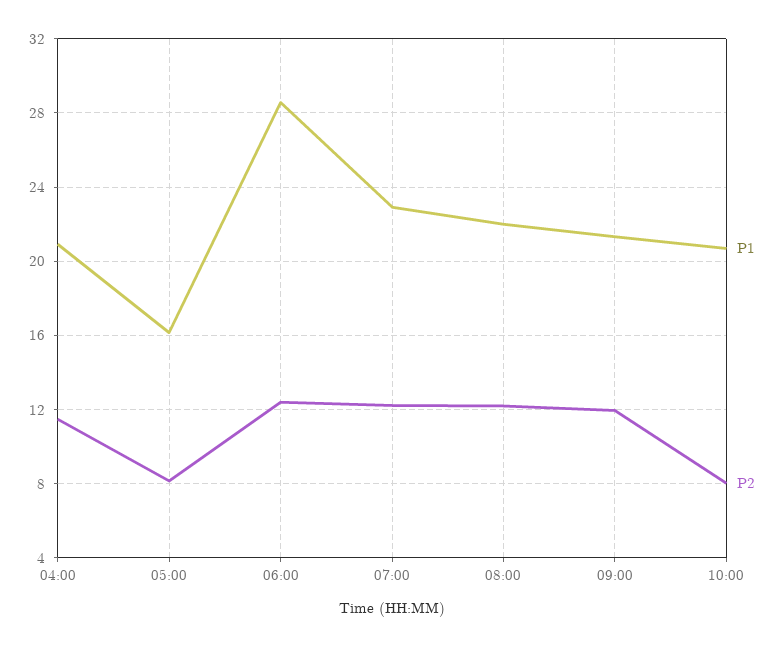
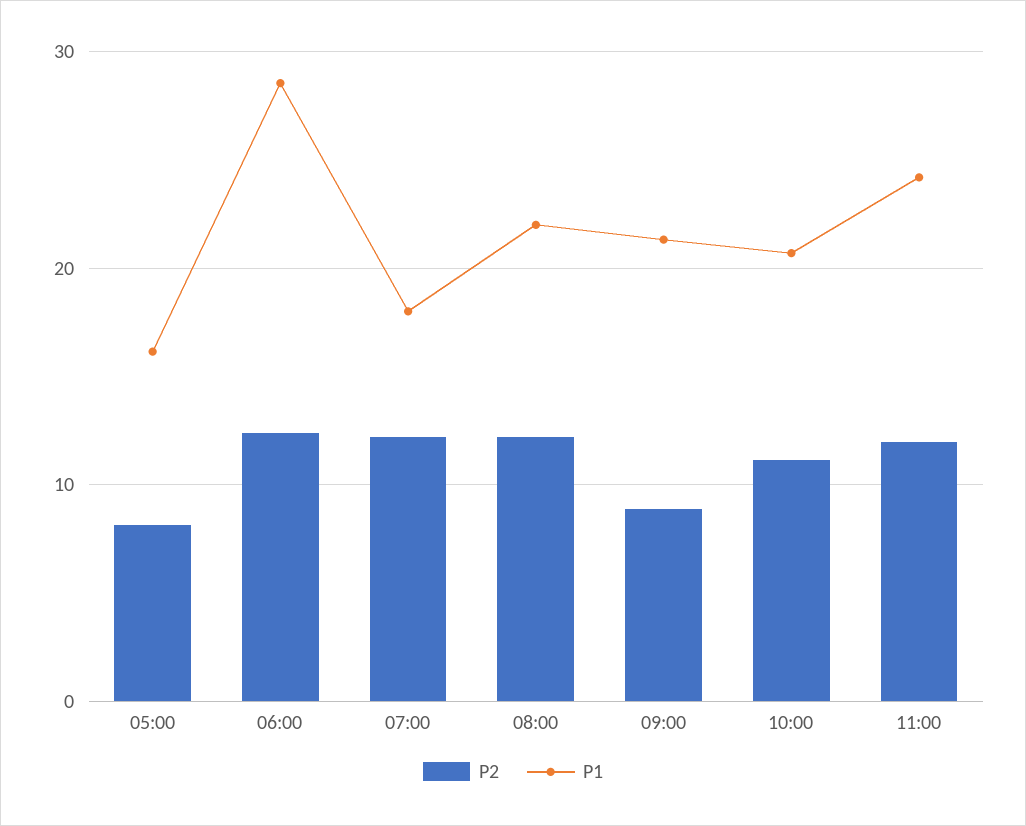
P1, 04:00: 21 -> none
P2, 04:00: 11.5 -> none
P1, 07:00: 23 -> 18
P2, 09:00: 12 -> 9
P2, 10:00: 8 -> 11
P2, 11:00: none -> 12
P1, 11:00: none -> 24

